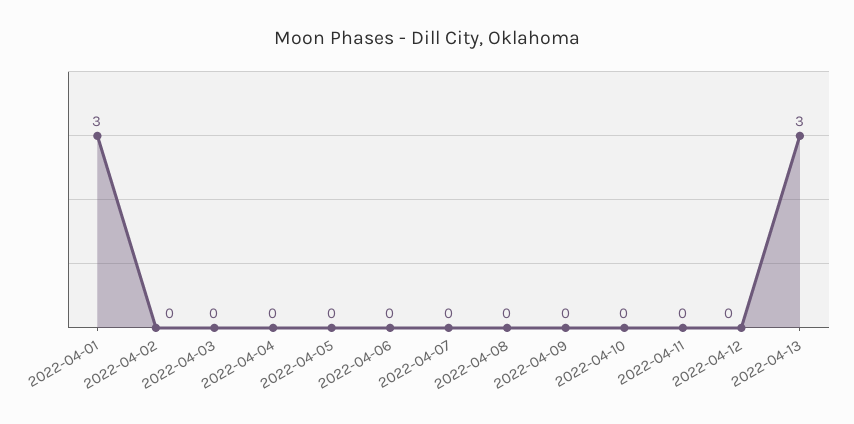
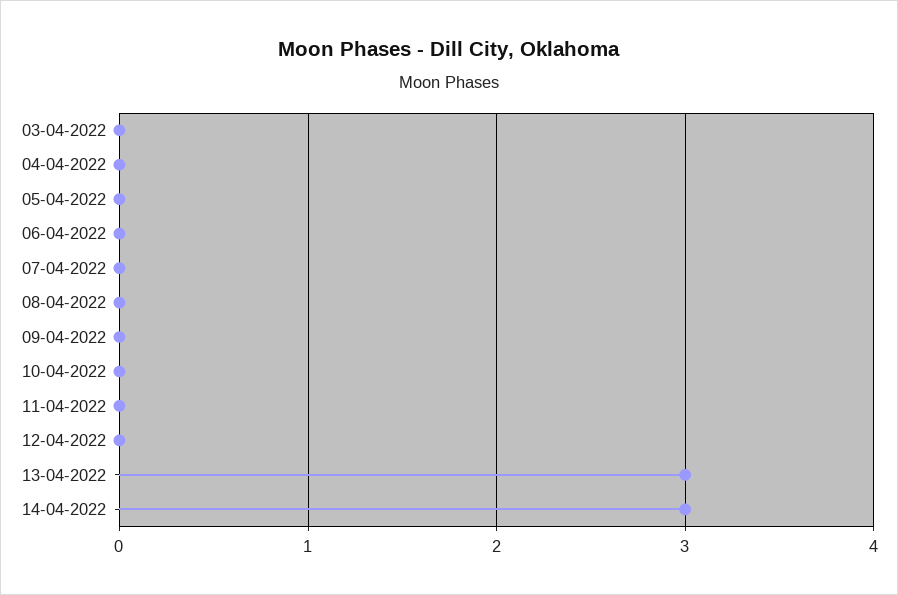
2022-04-01: 3 -> none
2022-04-02: 0 -> none
14-04-2022: none -> 3

